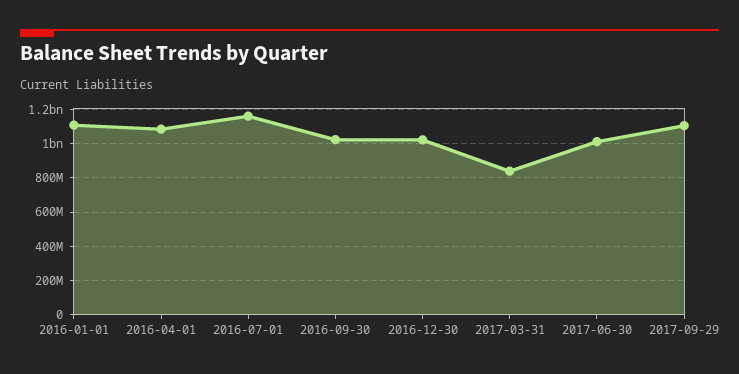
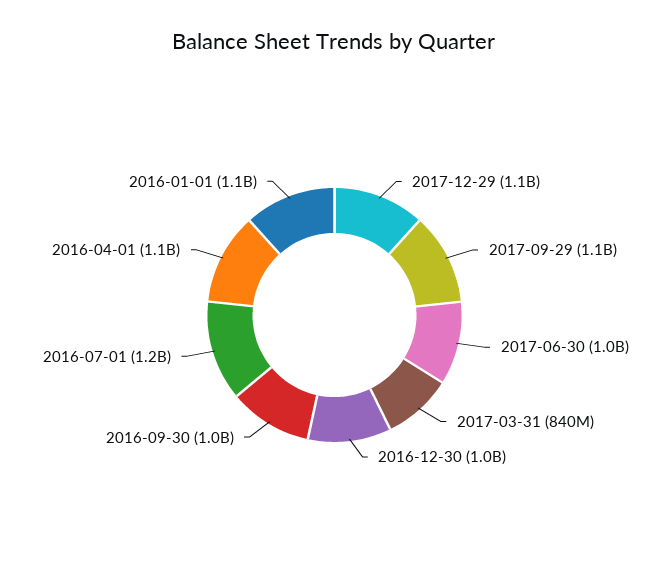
2017-12-29: none -> 1100000000

